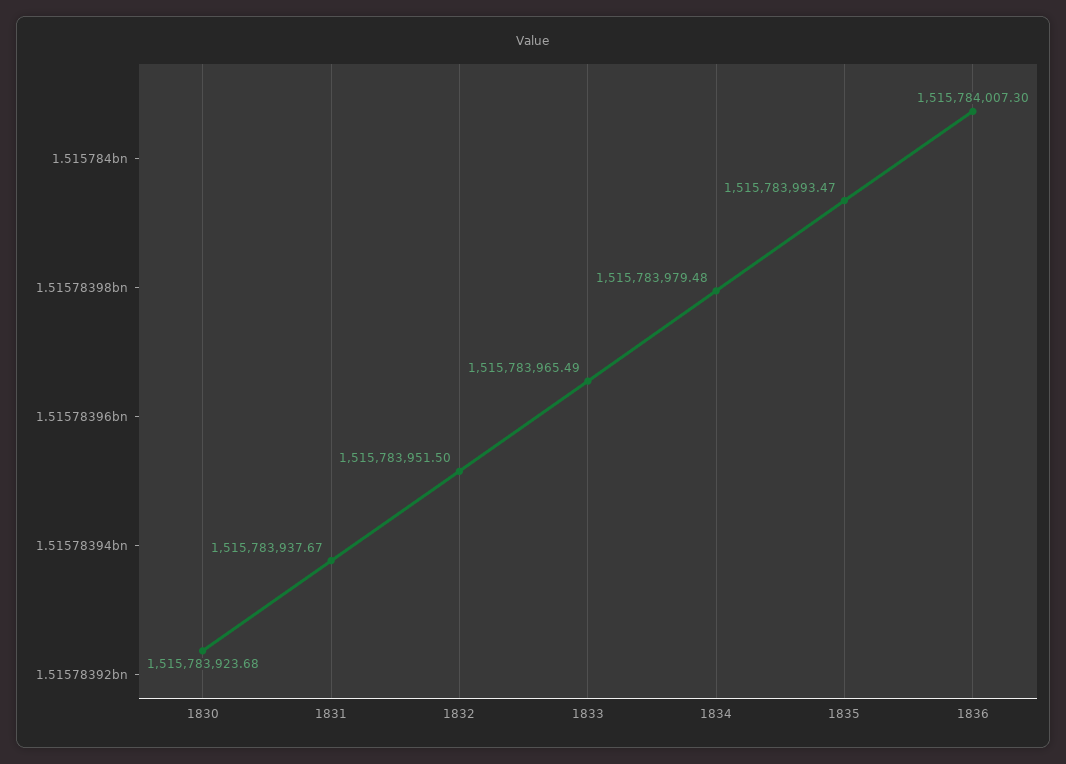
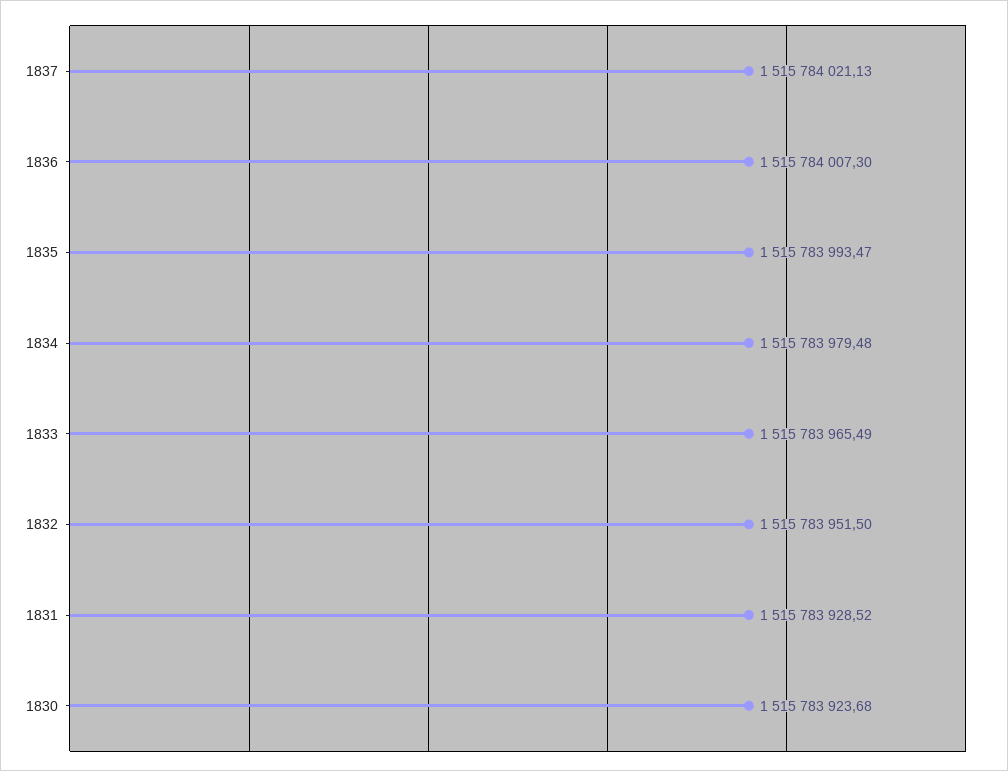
1831: 1515783937.67 -> 1515783928.52
1837: none -> 1515784021.13

